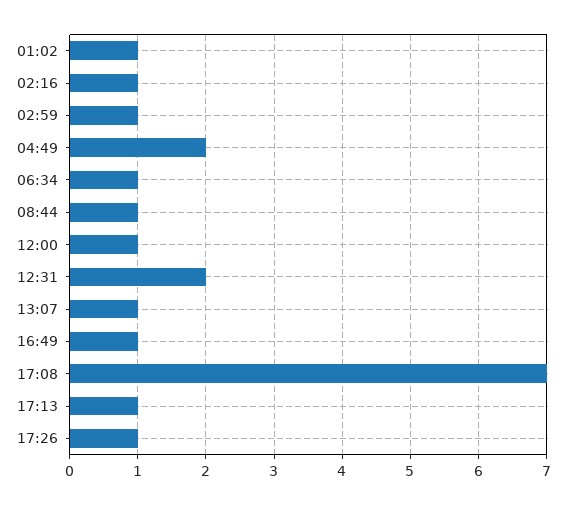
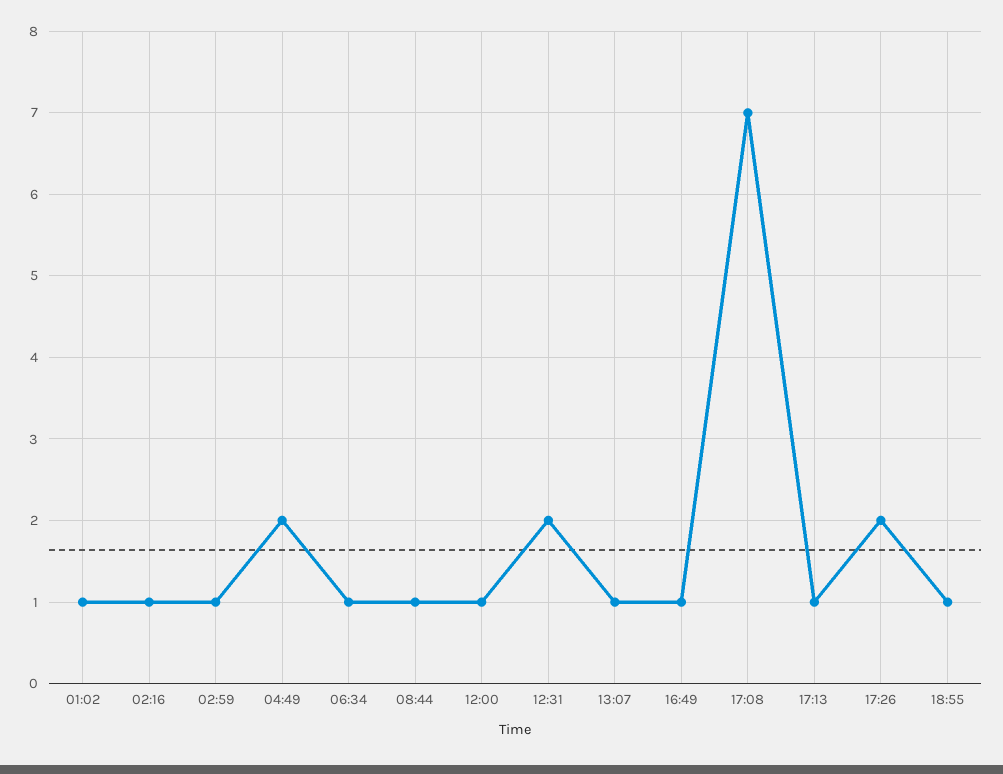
17:26: 1 -> 2
18:55: none -> 1

